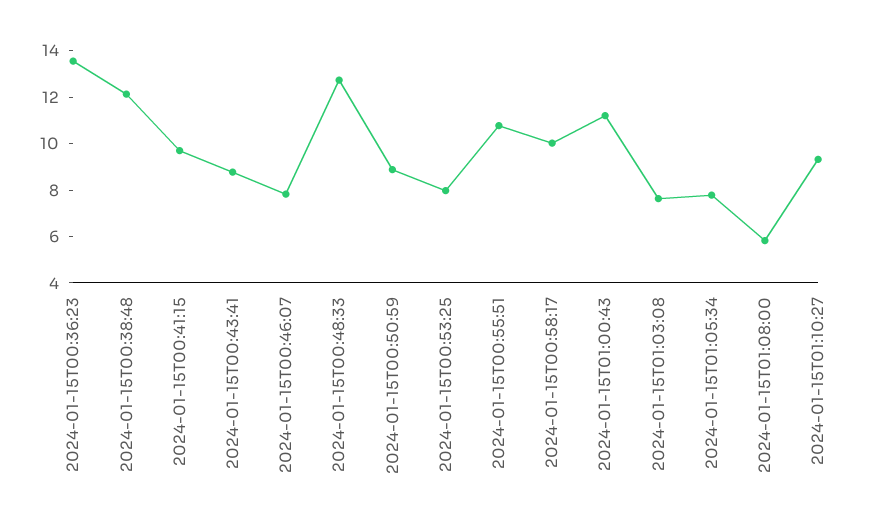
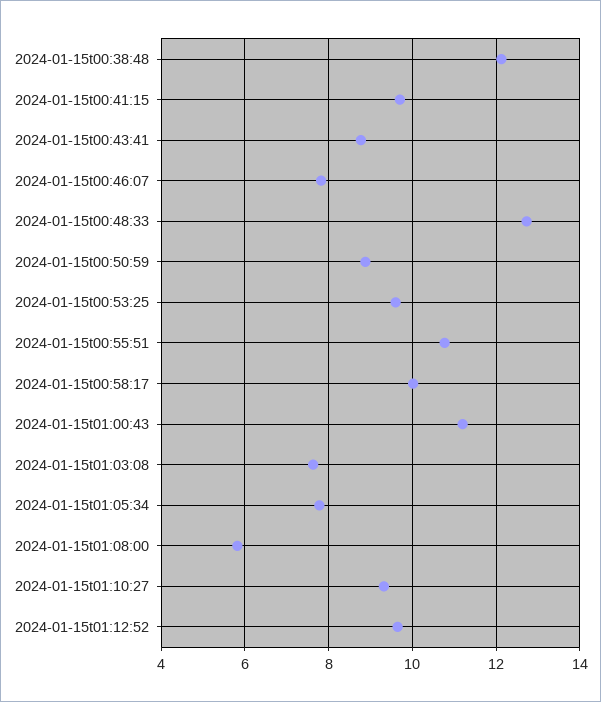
2024-01-15T00:36:23: 13.5 -> none
2024-01-15T00:53:25: 8 -> 9.6
2024-01-15t01:12:52: none -> 9.6

